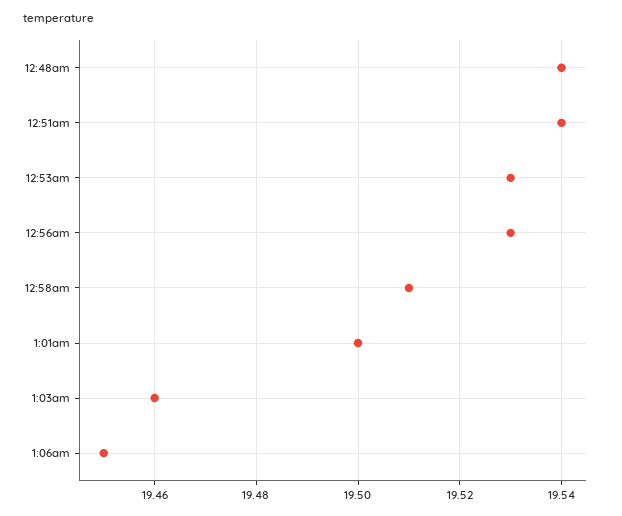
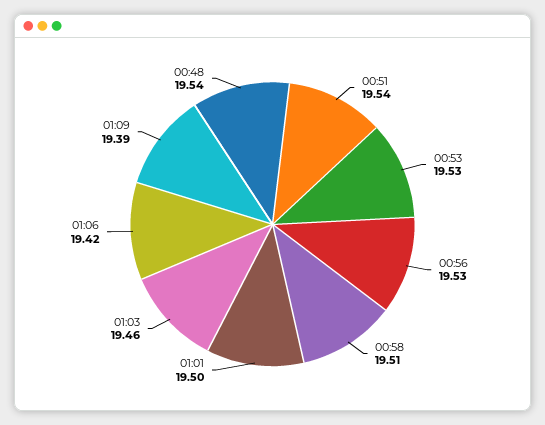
1:06am: 19.45 -> 19.42
01:09: none -> 19.39

